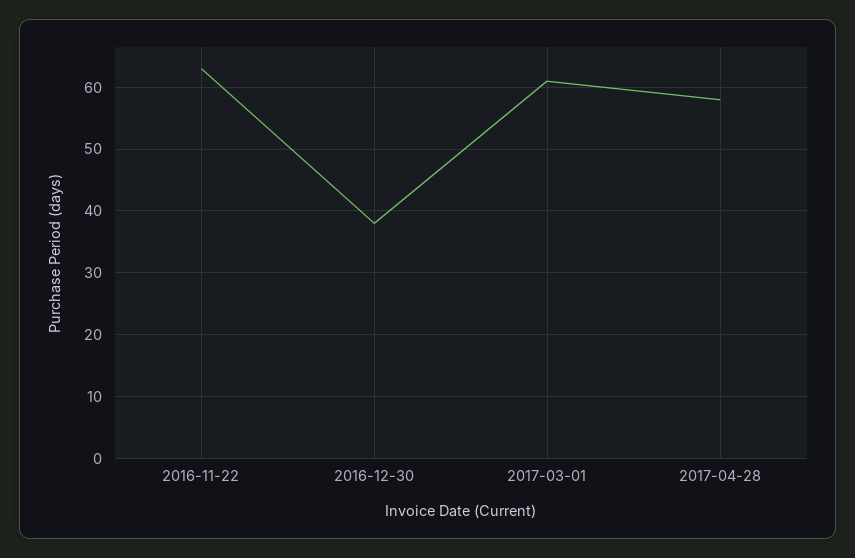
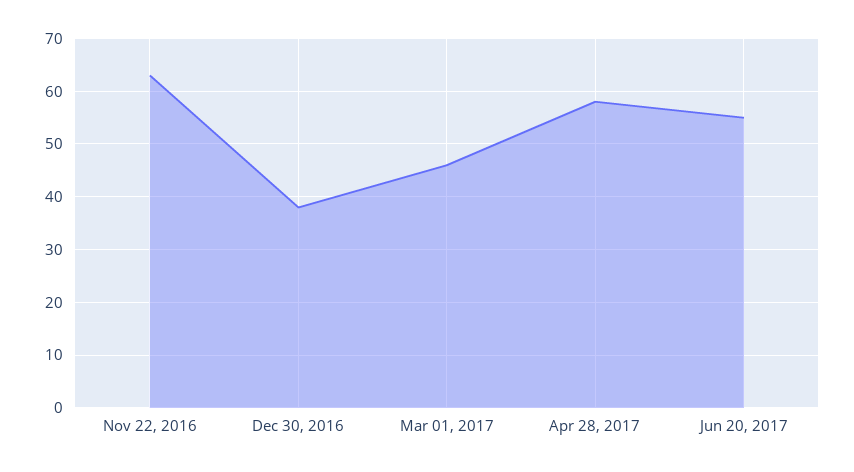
2017-03-01: 61 -> 45
Jun 20, 2017: none -> 55

